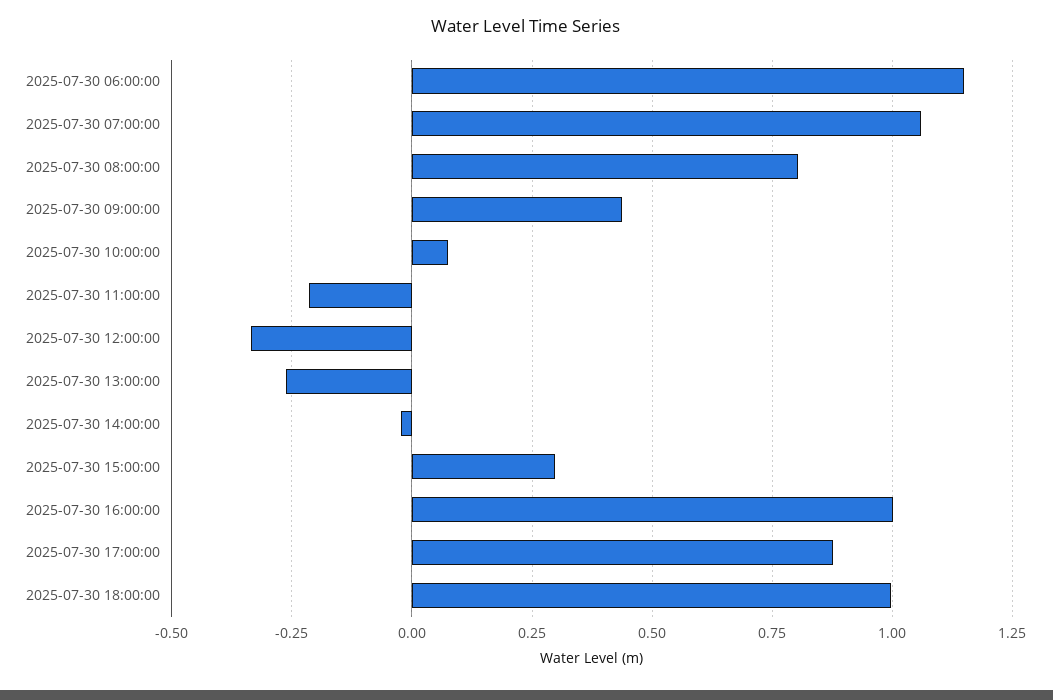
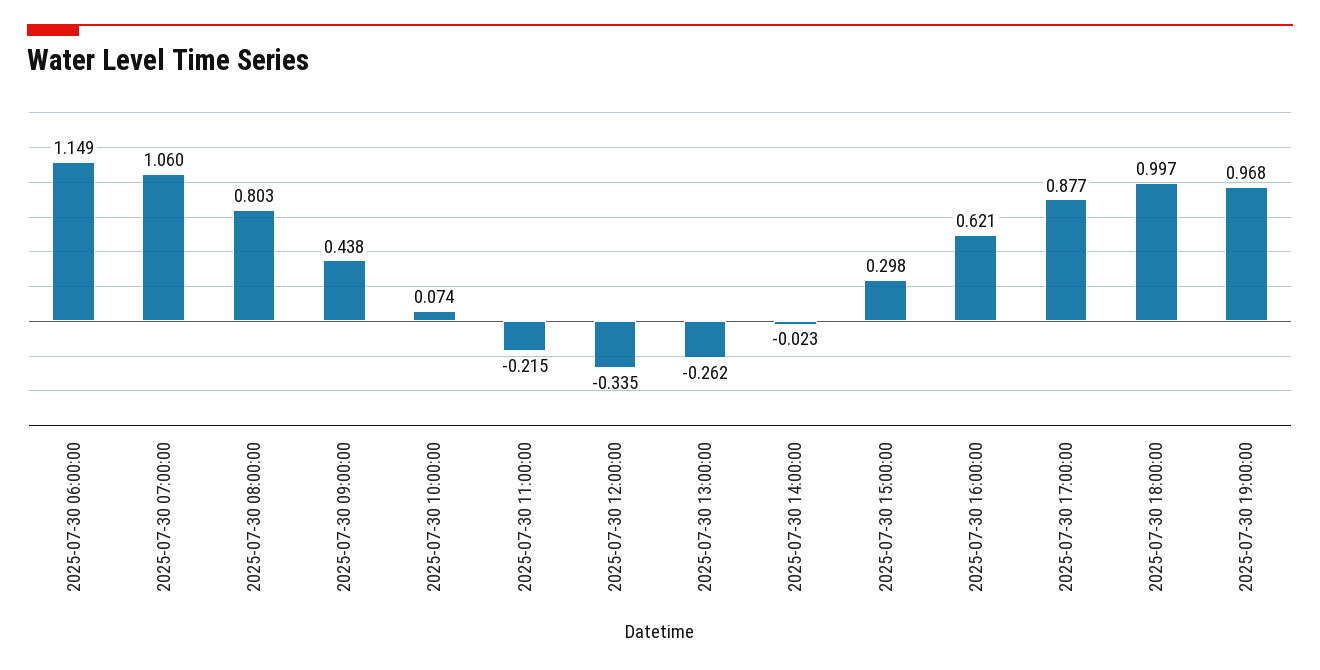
2025-07-30 16:00:00: 1 -> 0.621
2025-07-30 19:00:00: none -> 0.968

